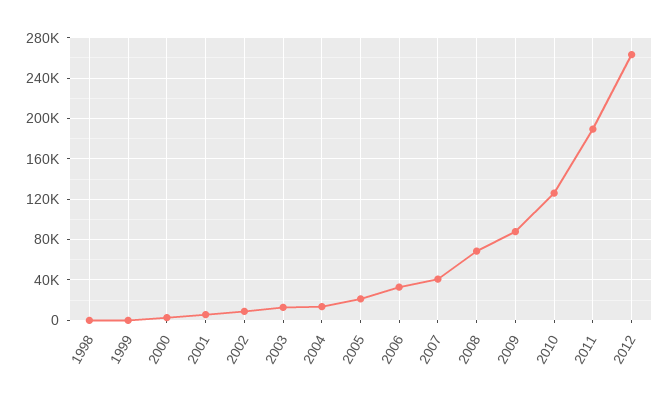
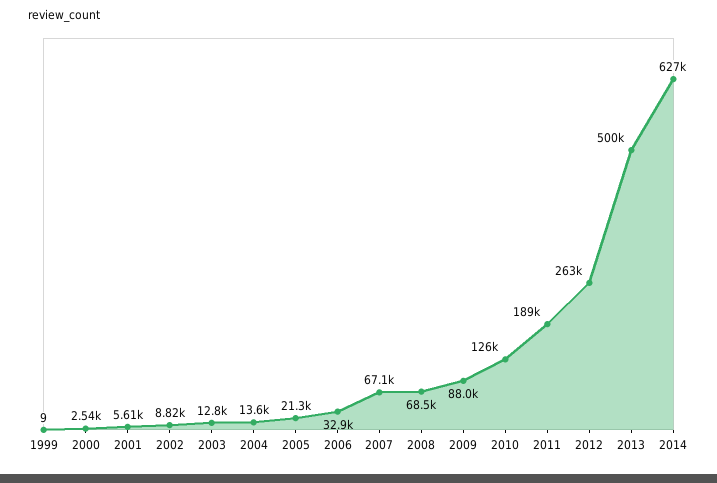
1998: 0 -> none
2007: 40000 -> 67100
2013: none -> 500000
2014: none -> 627000

